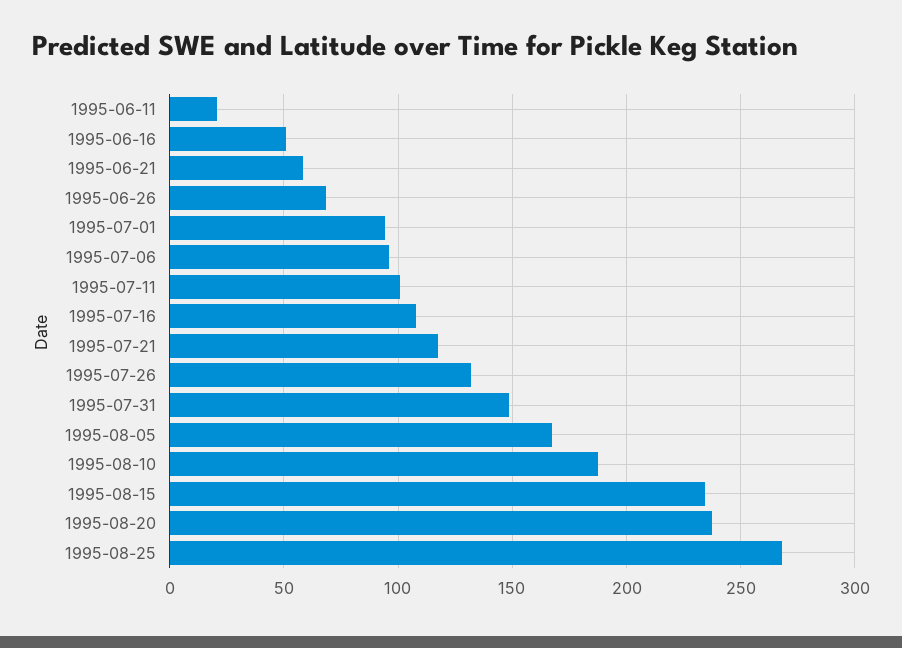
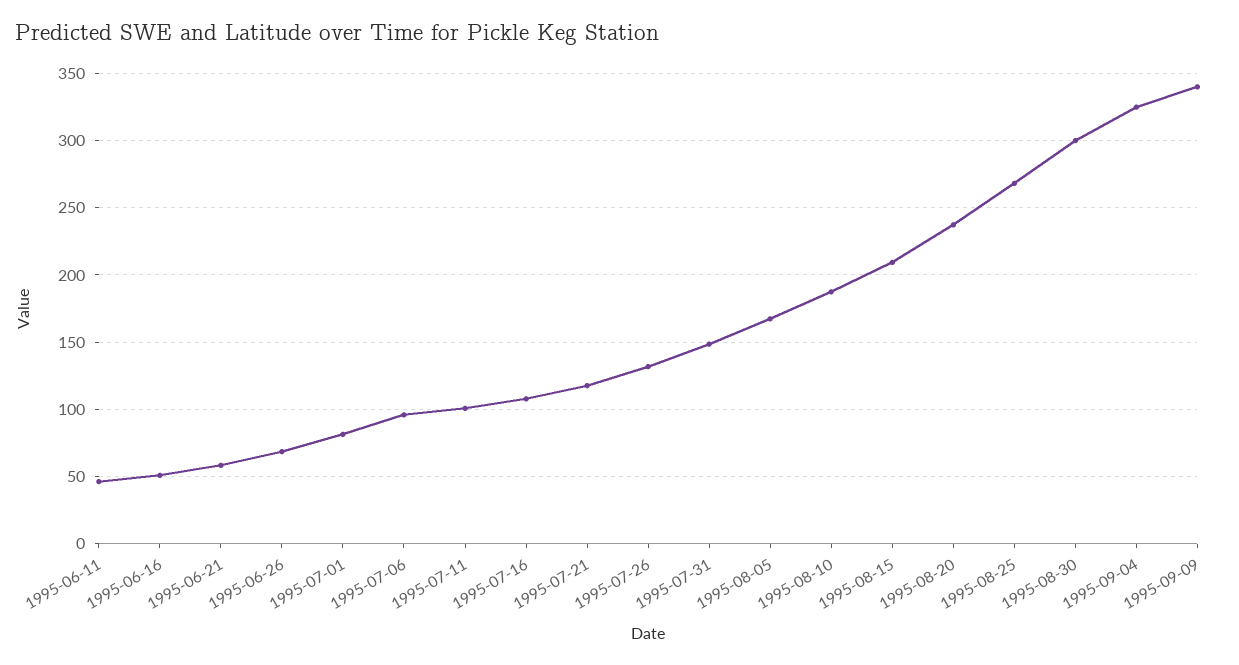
1995-06-11: 20 -> 45
1995-07-01: 95 -> 80
1995-08-15: 235 -> 210
1995-08-30: none -> 300
1995-09-04: none -> 325
1995-09-09: none -> 340

